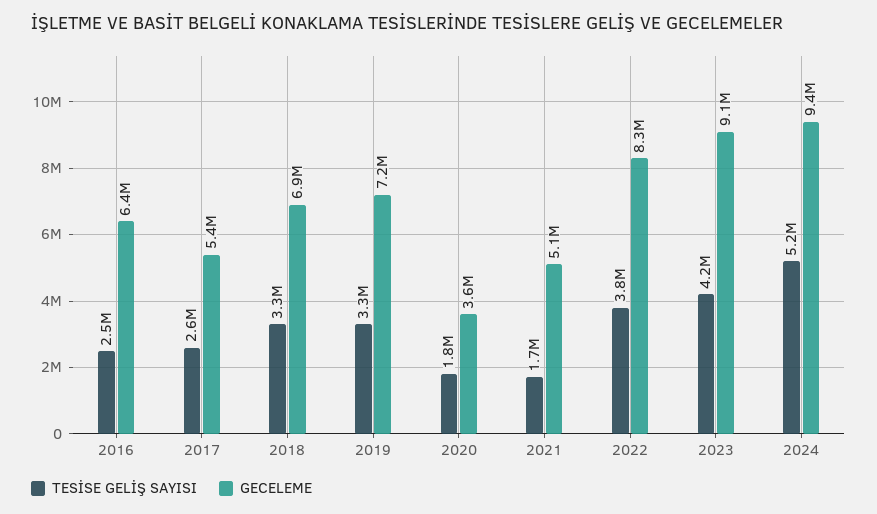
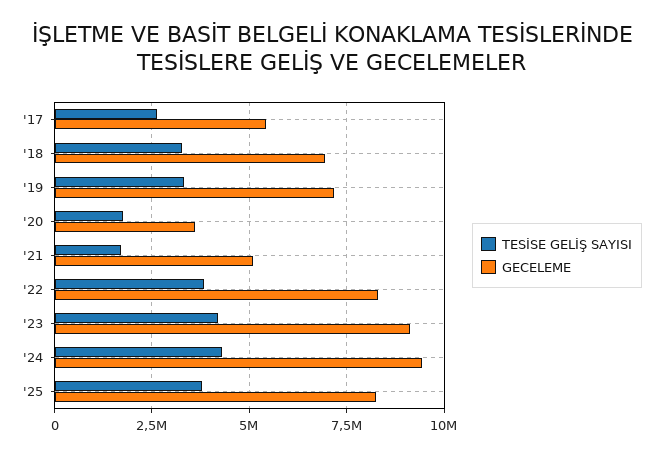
TESİSE GELİŞ SAYISI, 2016: 2500000 -> none
GECELEME, 2016: 6400000 -> none
TESİSE GELİŞ SAYISI, 2024: 5200000 -> 4250000
TESİSE GELİŞ SAYISI, '25: none -> 3750000
GECELEME, '25: none -> 8250000

